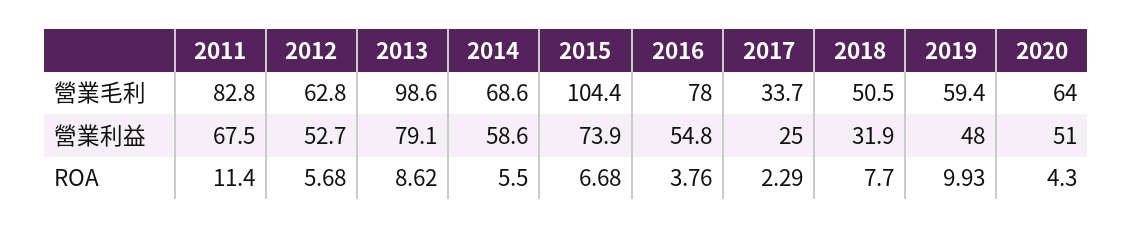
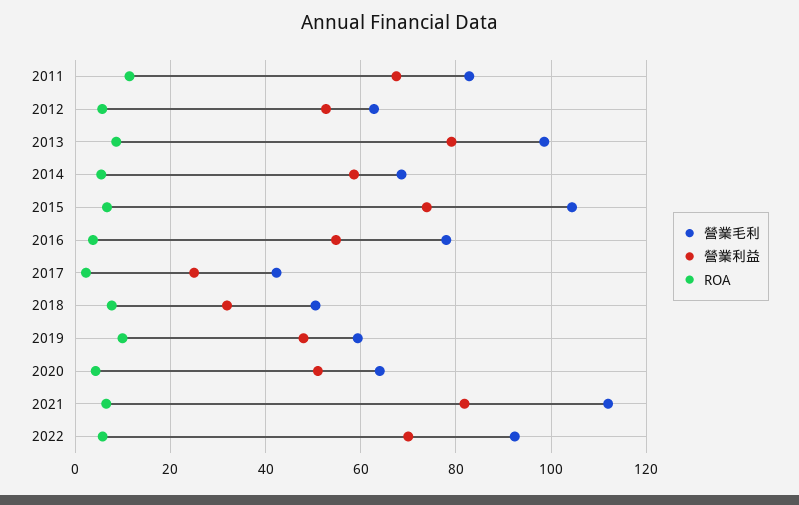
營業毛利, 2017: 33.7 -> 42
營業毛利, 2021: none -> 112
營業利益, 2021: none -> 82
ROA, 2021: none -> 6
營業毛利, 2022: none -> 92
營業利益, 2022: none -> 70
ROA, 2022: none -> 6

